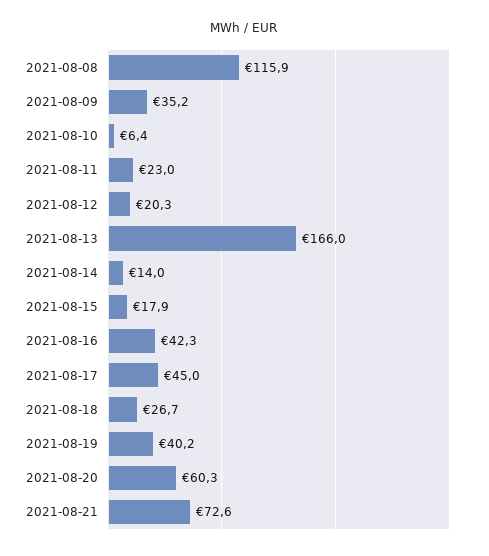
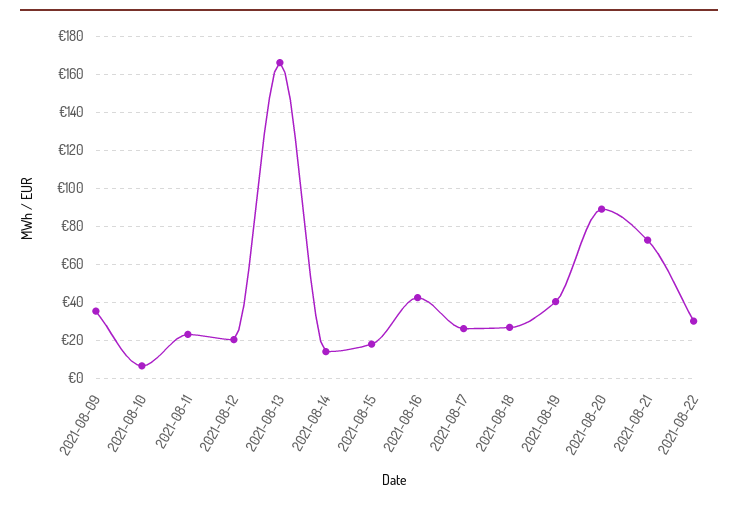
2021-08-08: 115.9 -> none
2021-08-17: 45 -> 25
2021-08-20: 60.3 -> 90
2021-08-22: none -> 30

